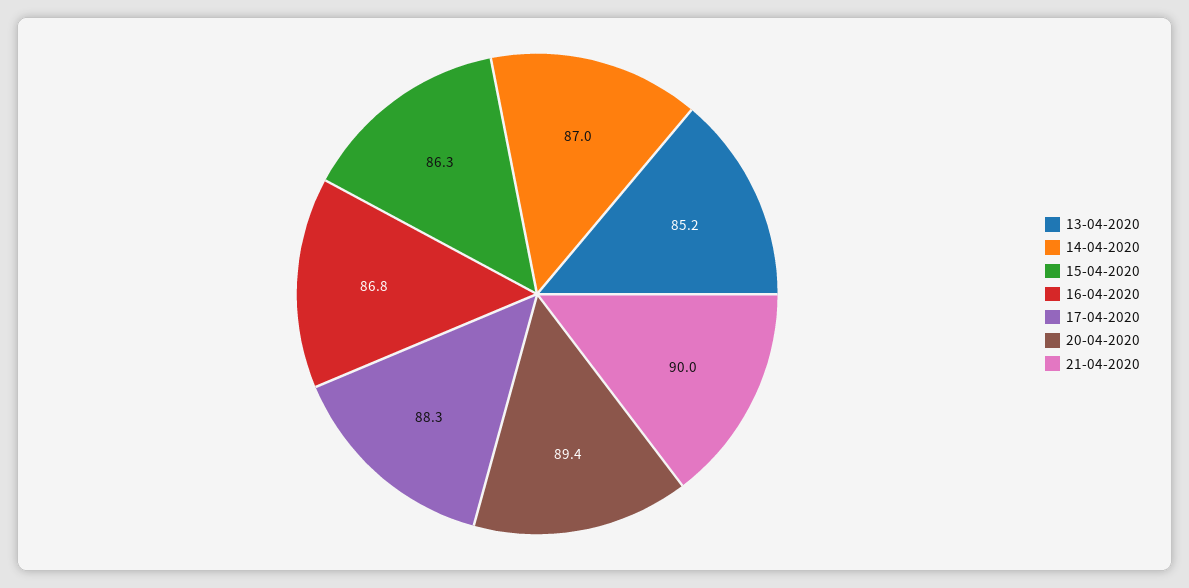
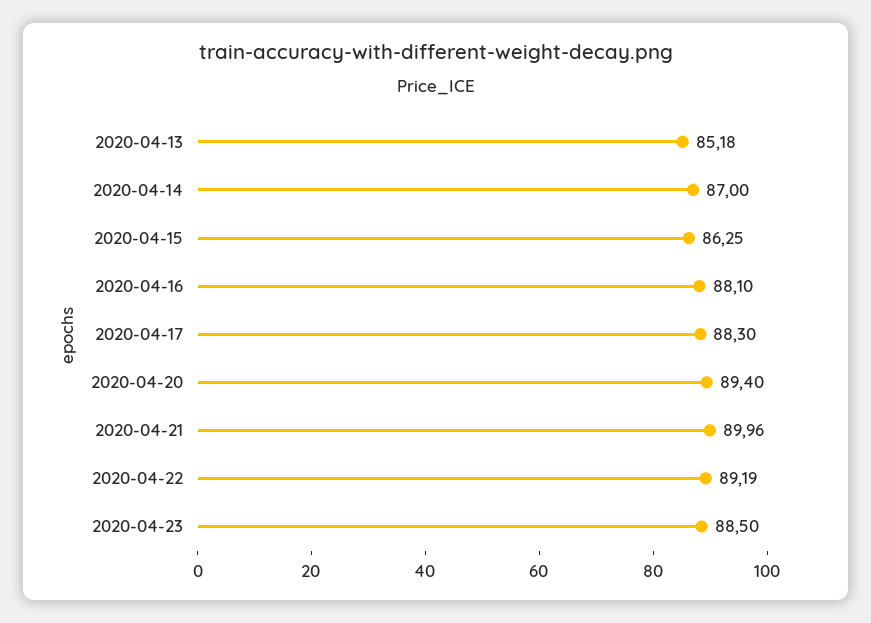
16-04-2020: 86.8 -> 88.1
2020-04-22: none -> 89.19
2020-04-23: none -> 88.5

